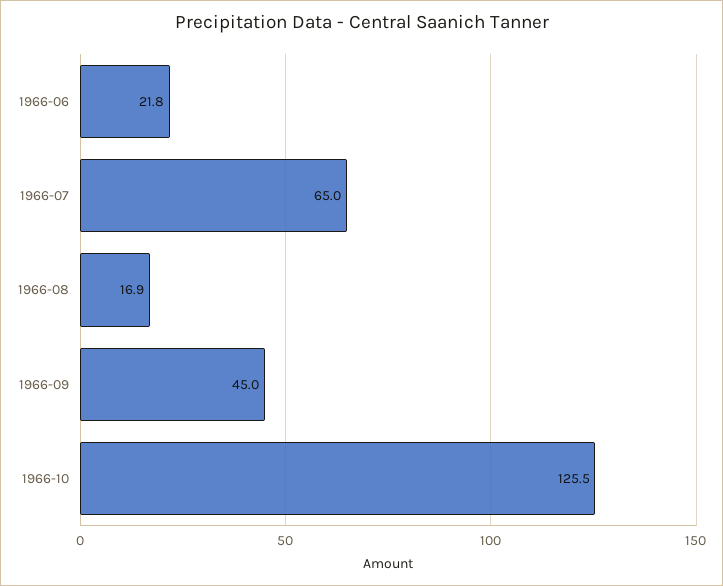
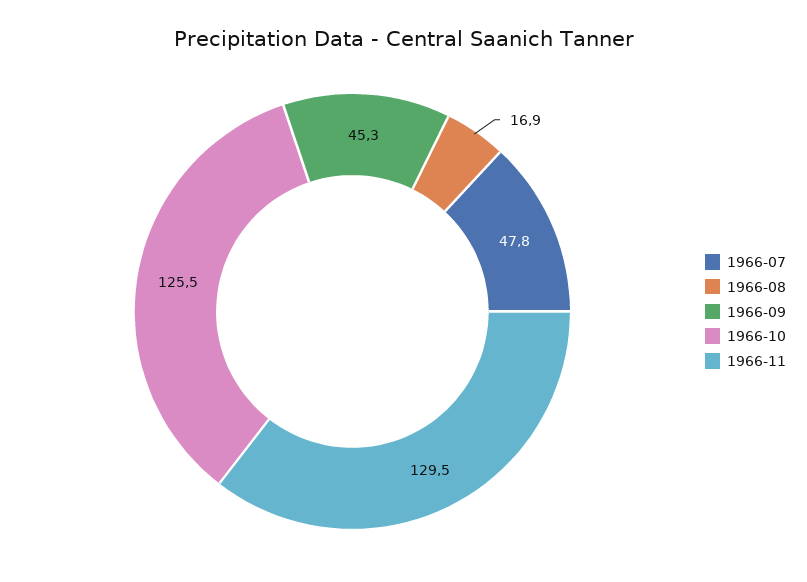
1966-06: 21.8 -> none
1966-07: 65 -> 47.8
1966-09: 45 -> 45.3
1966-11: none -> 129.5

